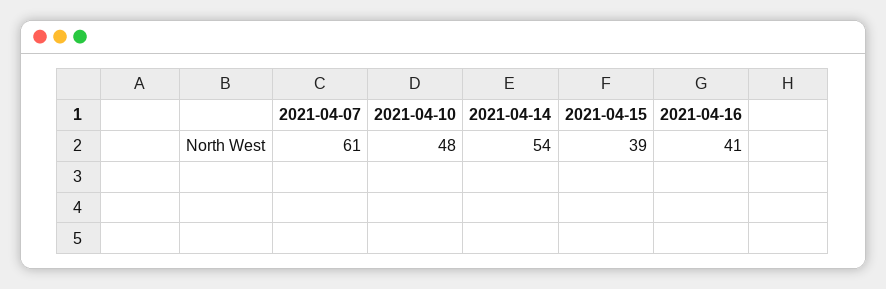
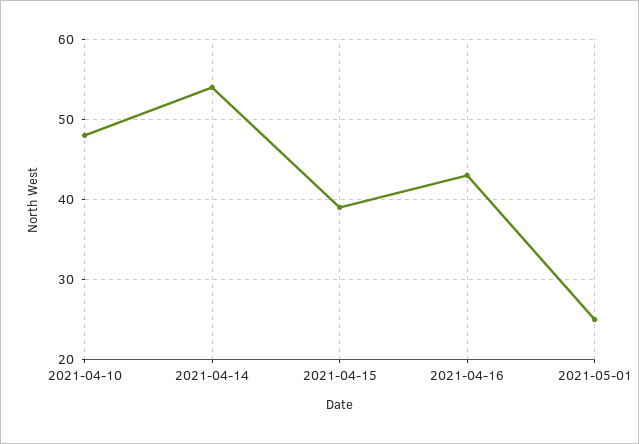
2021-04-07: 61 -> none
2021-04-16: 41 -> 43
2021-05-01: none -> 25

